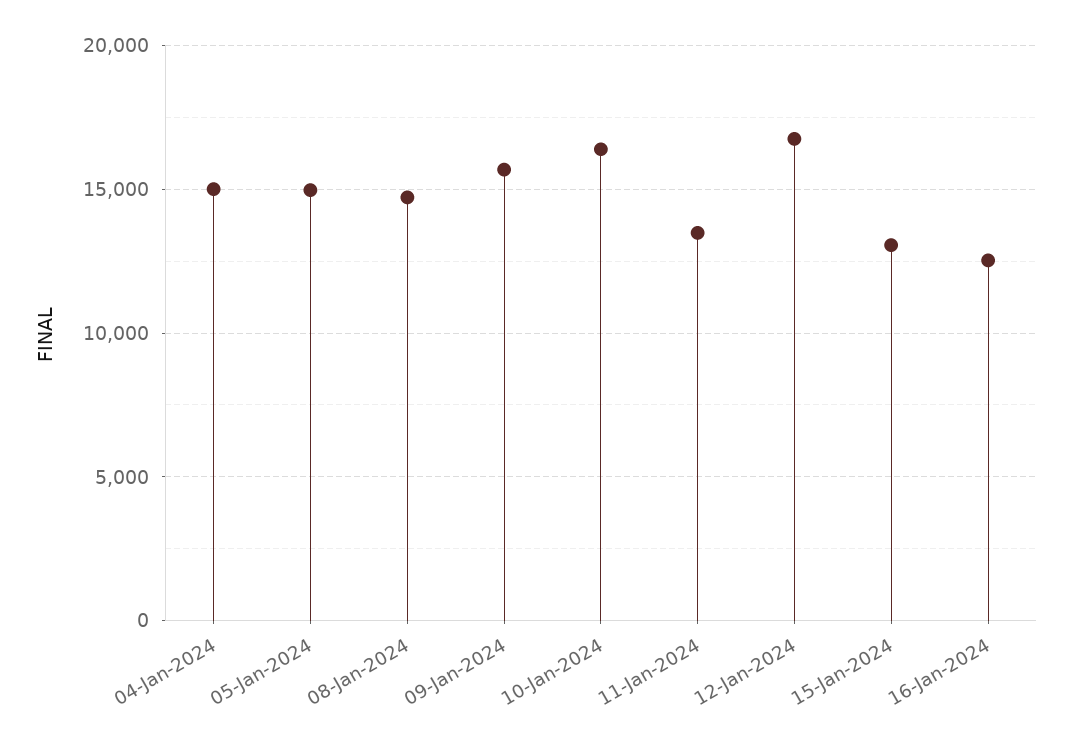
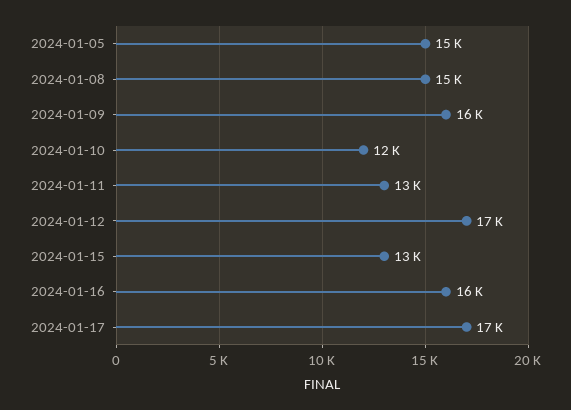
04-Jan-2024: 15000 -> none
10-Jan-2024: 16500 -> 12000
16-Jan-2024: 12500 -> 16000
2024-01-17: none -> 17000

